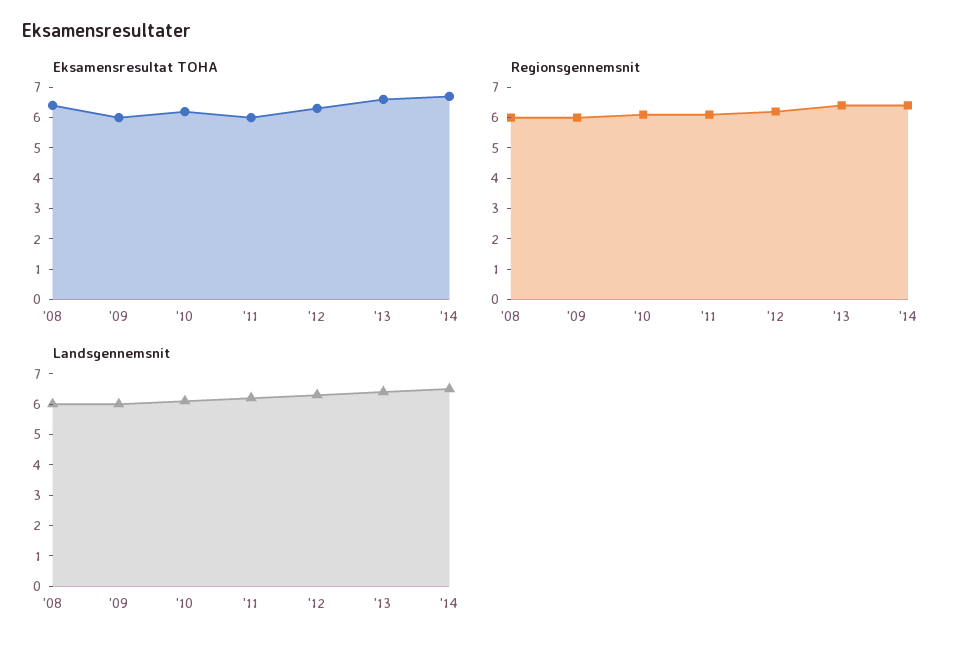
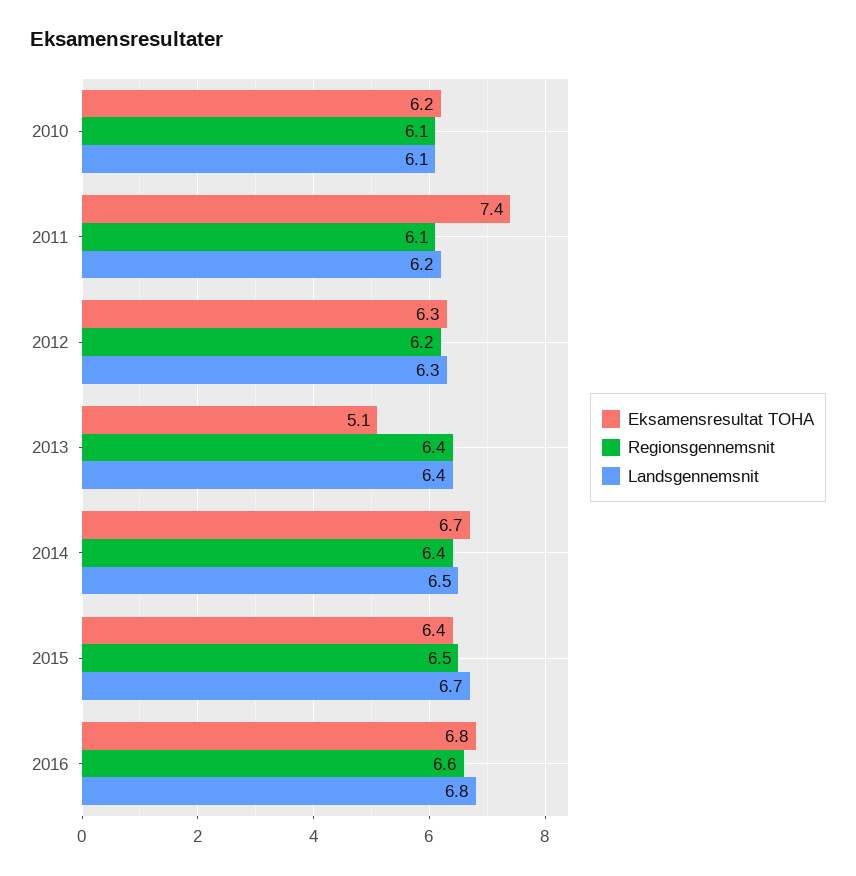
Eksamensresultat TOHA, '08: 6.5 -> none
Eksamensresultat TOHA, '09: 6 -> none
Eksamensresultat TOHA, '11: 6 -> 7.4
Eksamensresultat TOHA, '13: 6.5 -> 5.1
Regionsgennemsnit, '08: 6 -> none
Regionsgennemsnit, '09: 6 -> none
Landsgennemsnit, '08: 6 -> none
Landsgennemsnit, '09: 6 -> none
Eksamensresultat TOHA, 2015: none -> 6.4
Regionsgennemsnit, 2015: none -> 6.5
Landsgennemsnit, 2015: none -> 6.7
Eksamensresultat TOHA, 2016: none -> 6.8
Regionsgennemsnit, 2016: none -> 6.6
Landsgennemsnit, 2016: none -> 6.8

